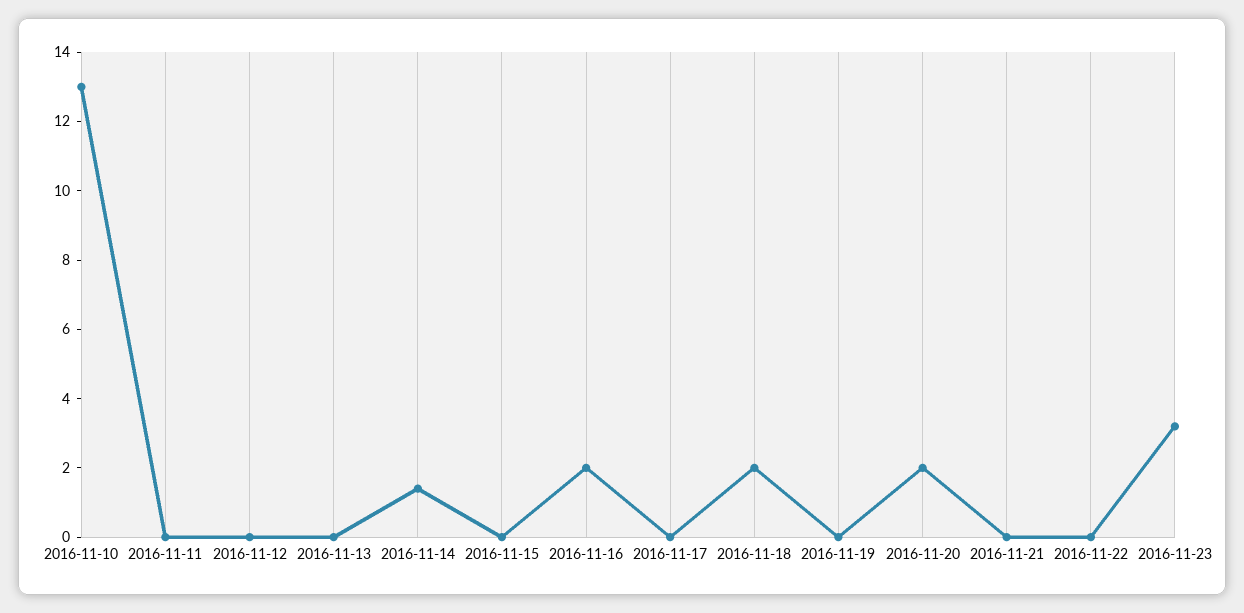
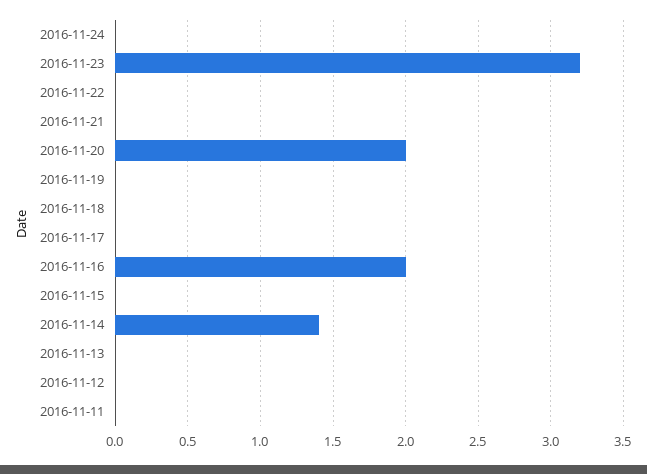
2016-11-10: 13 -> none
2016-11-18: 2 -> 0
2016-11-24: none -> 0

